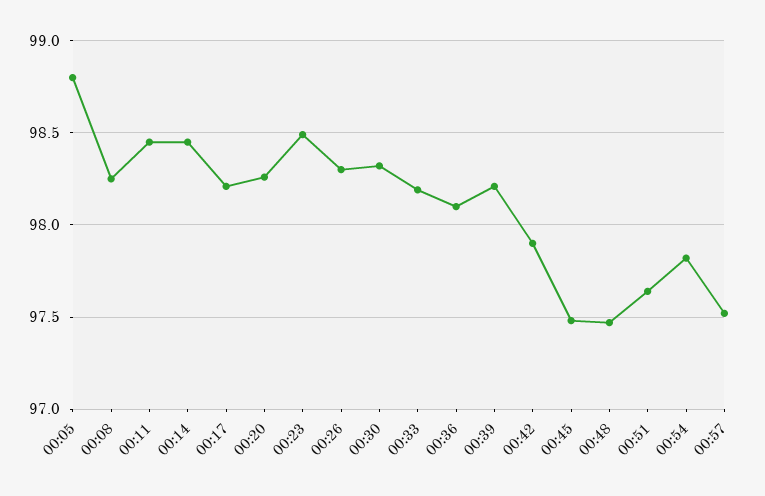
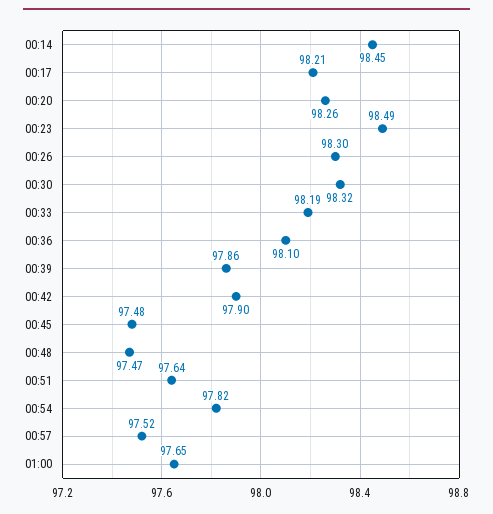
00:05: 98.8 -> none
00:08: 98.25 -> none
00:11: 98.45 -> none
00:39: 98.2 -> 97.86
01:00: none -> 97.65

